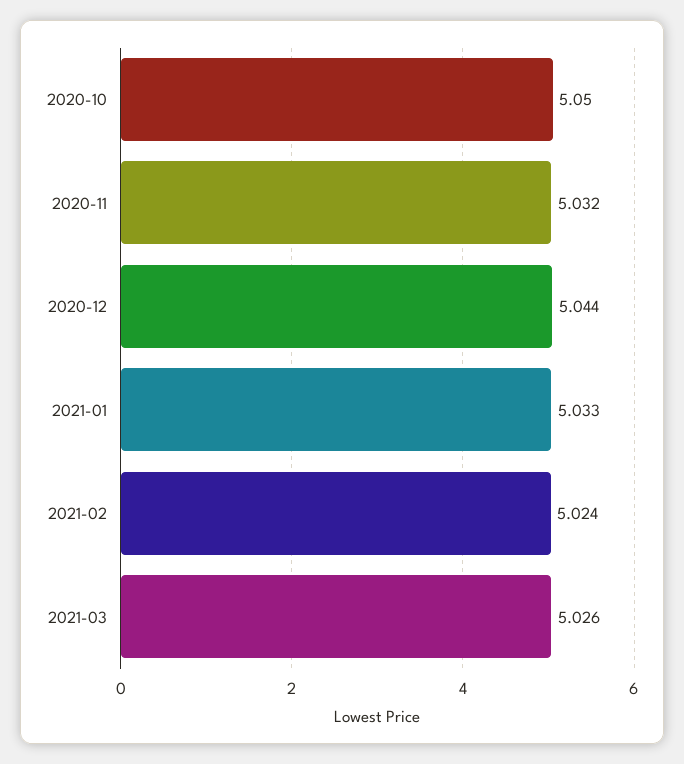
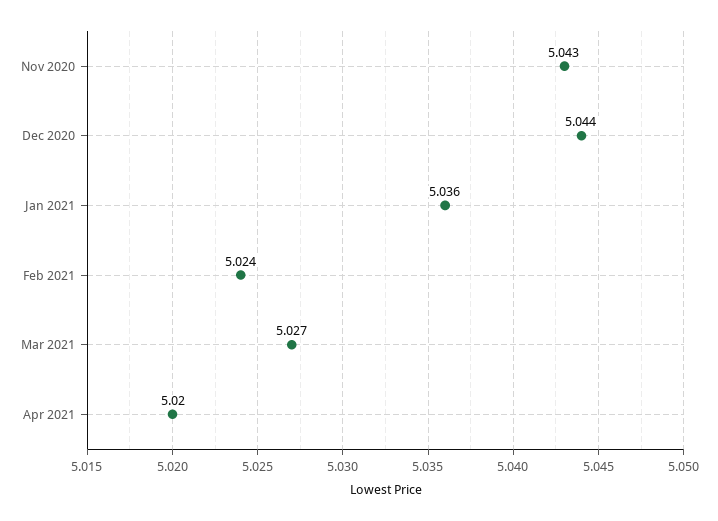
2020-10: 5.05 -> none
2020-11: 5.032 -> 5.043
2021-01: 5.033 -> 5.036
2021-03: 5.026 -> 5.027
Apr 2021: none -> 5.02

